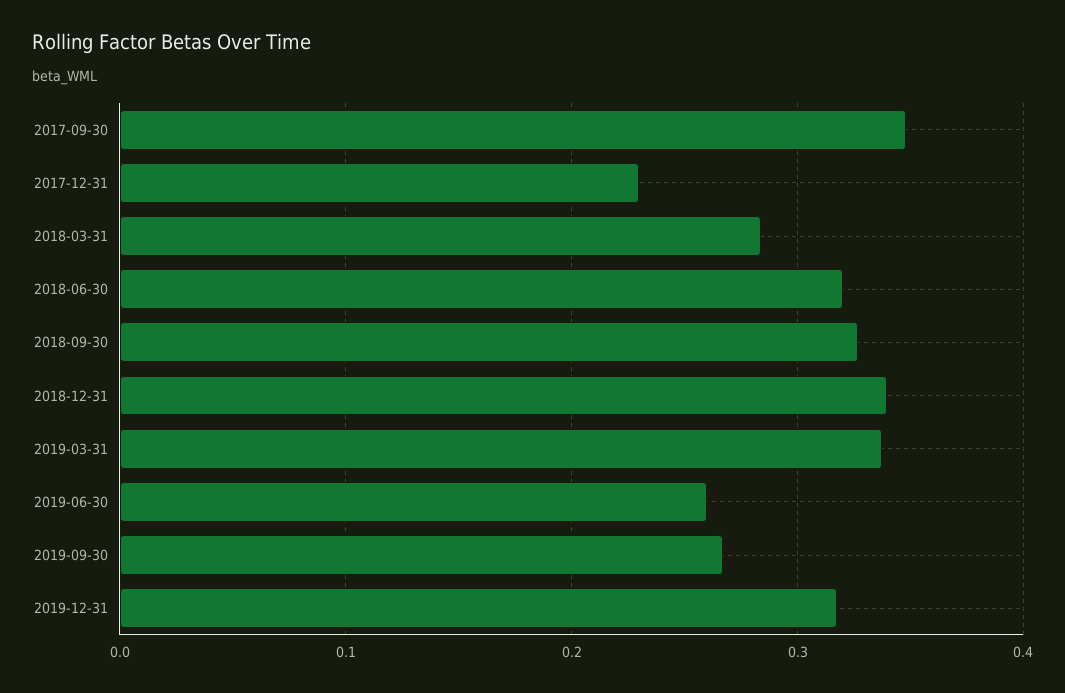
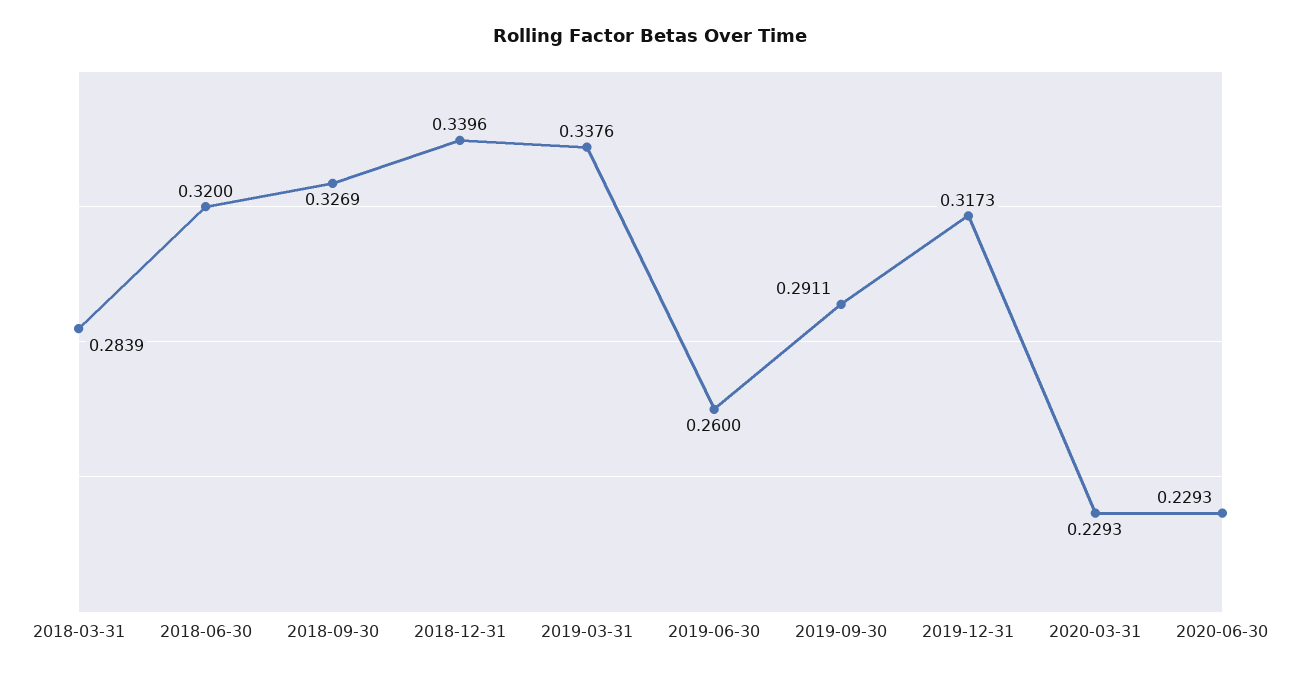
2017-09-30: 0.35 -> none
2017-12-31: 0.23 -> none
2019-09-30: 0.27 -> 0.2911
2020-03-31: none -> 0.2293
2020-06-30: none -> 0.2293

